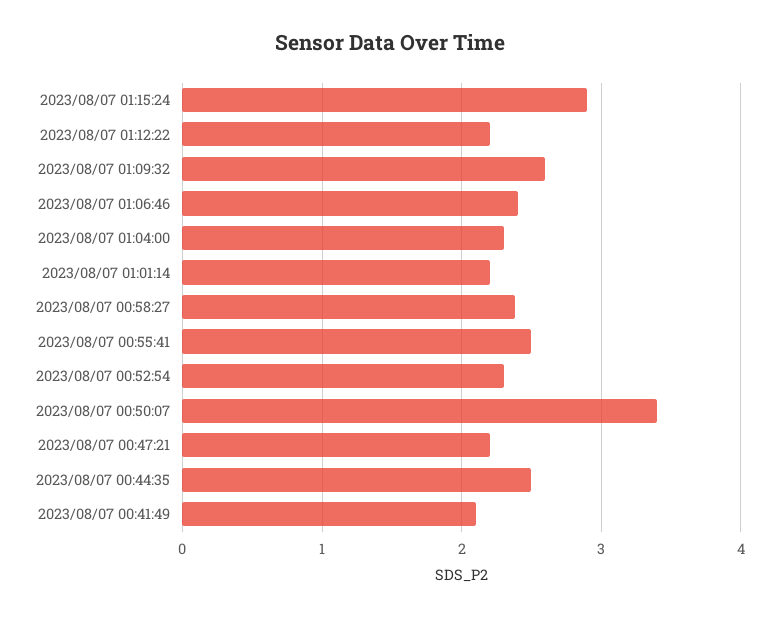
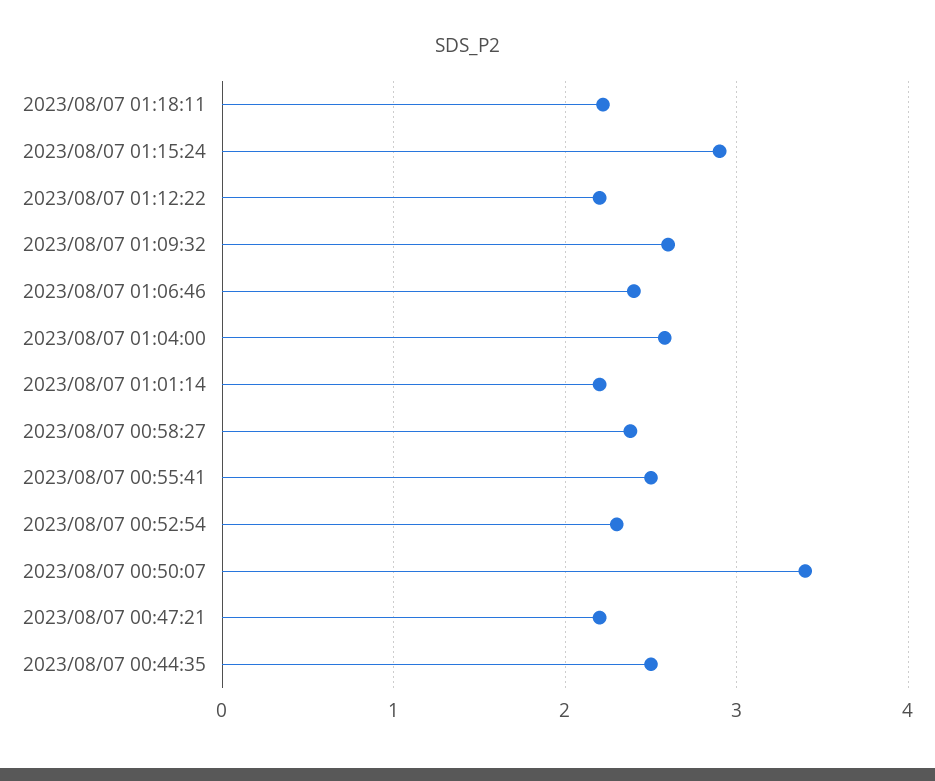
2023/08/07 01:04:00: 2.3 -> 2.6
2023/08/07 00:41:49: 2.1 -> none
2023/08/07 01:18:11: none -> 2.2

